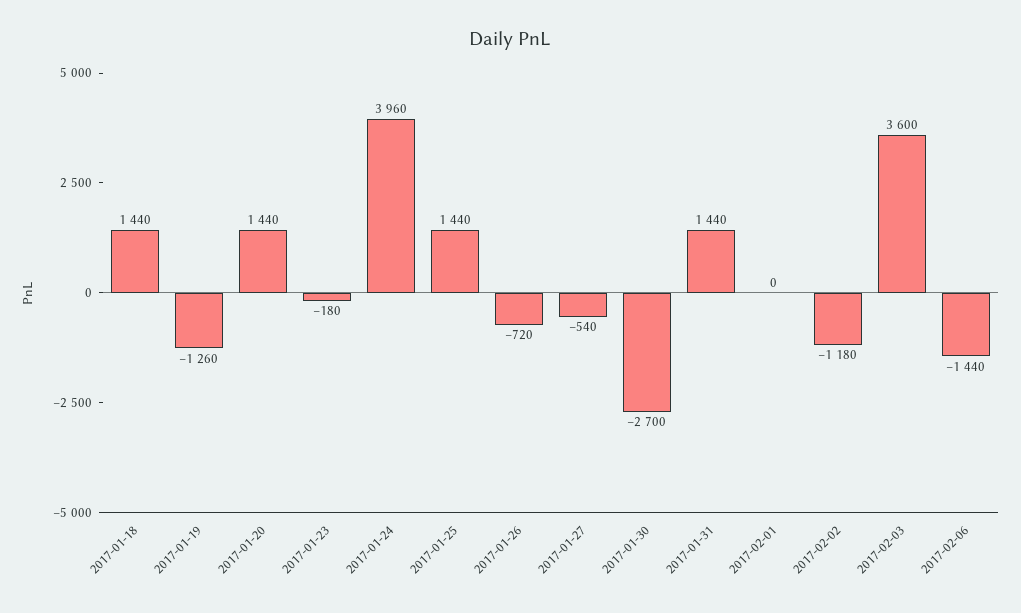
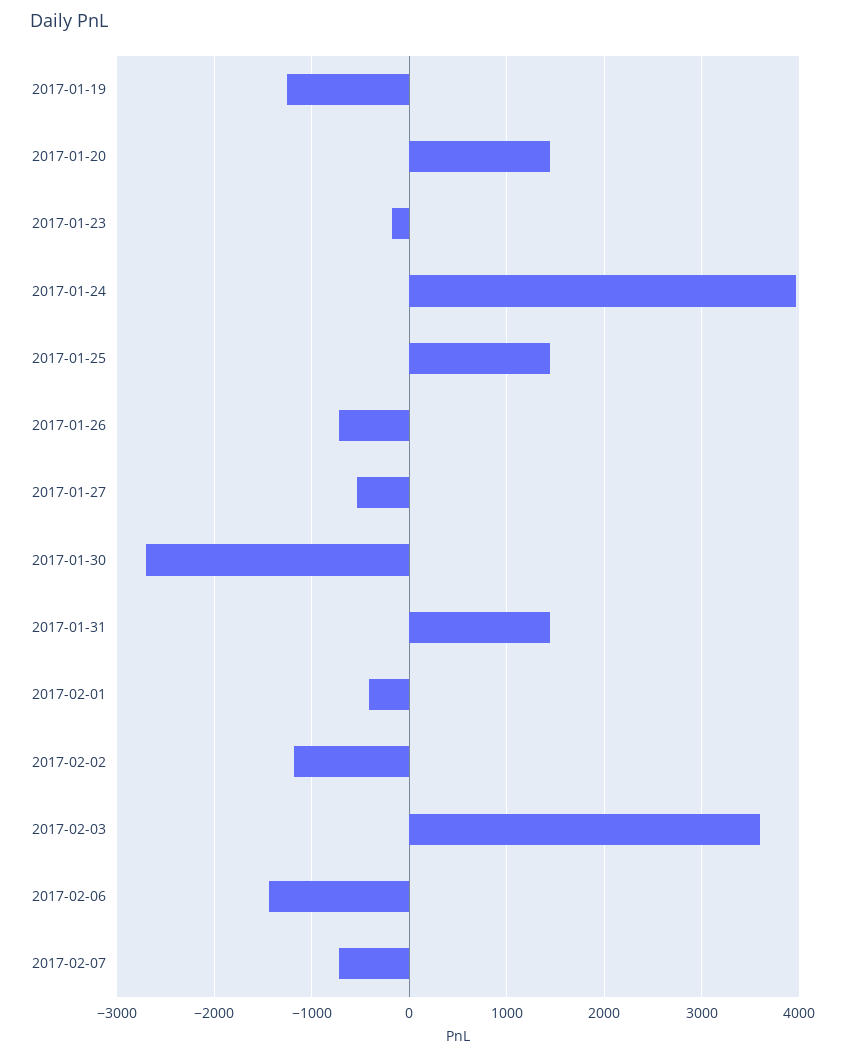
2017-01-18: 1440 -> none
2017-02-01: 0 -> -400
2017-02-07: none -> -700

